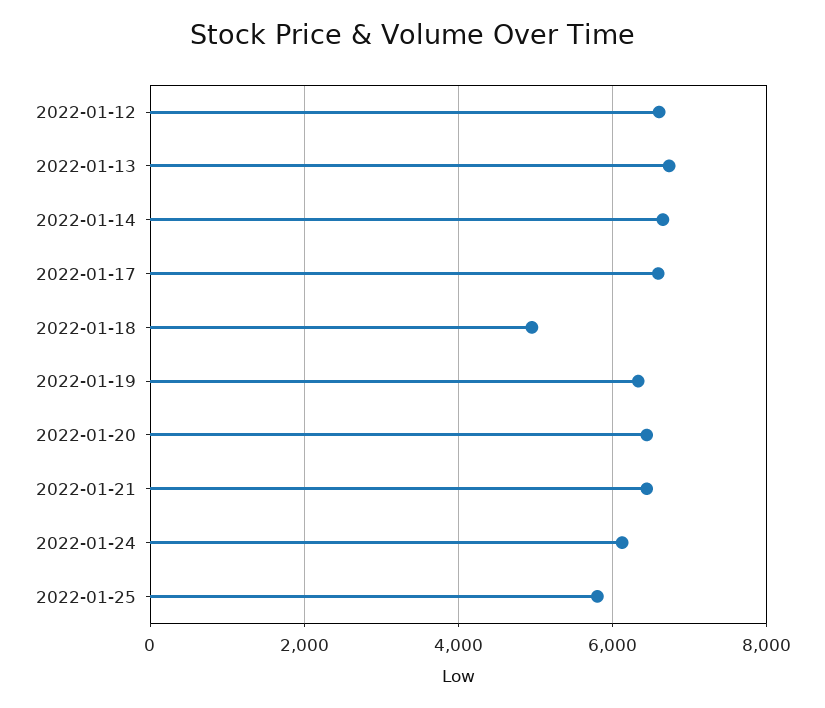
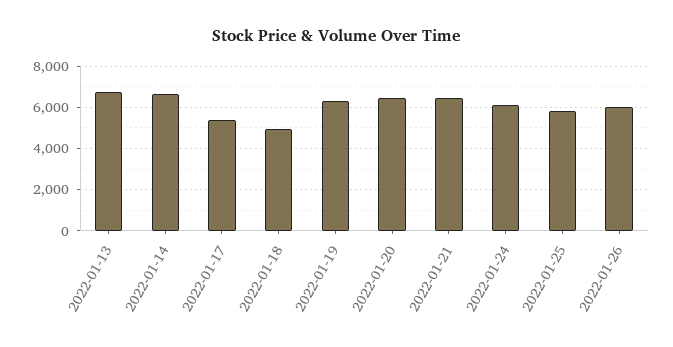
2022-01-12: 6600 -> none
2022-01-17: 6600 -> 5500
2022-01-26: none -> 6000

